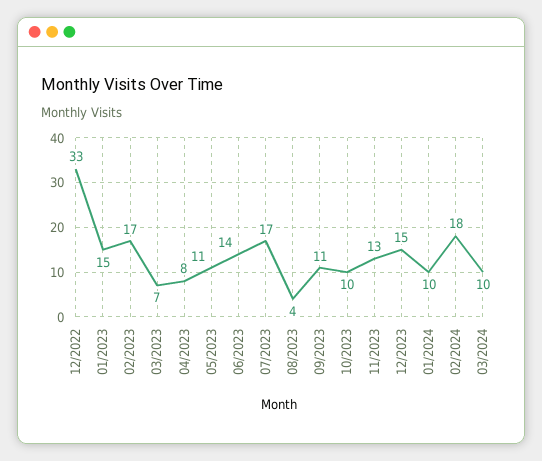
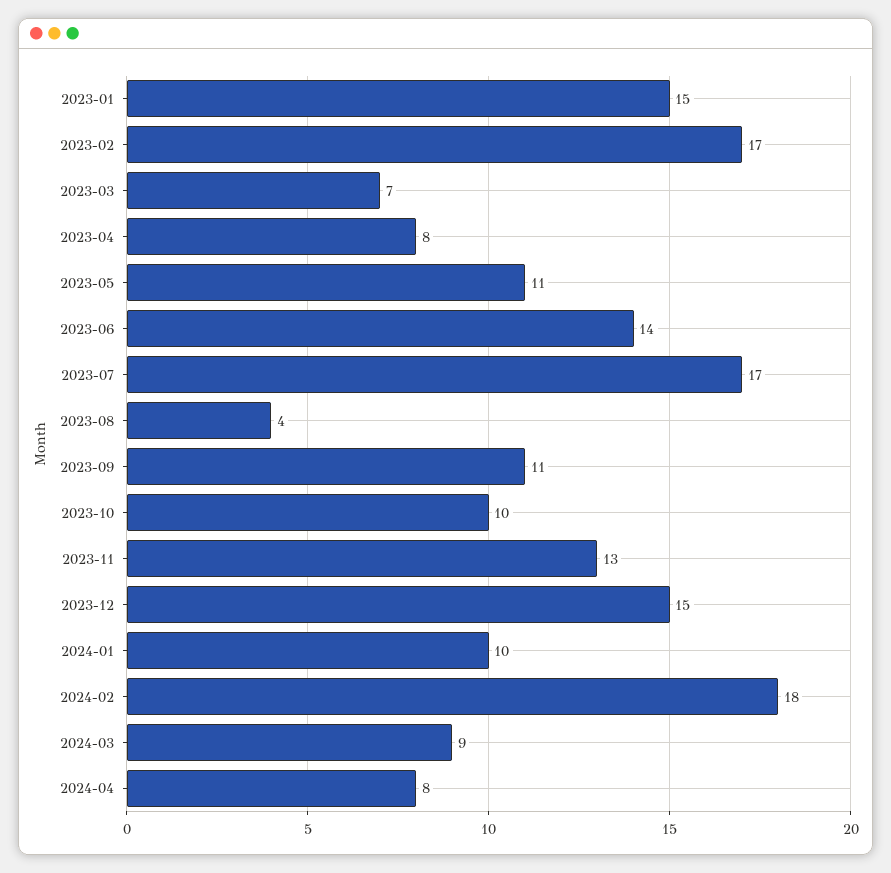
12/2022: 33 -> none
03/2024: 10 -> 9
2024-04: none -> 8

